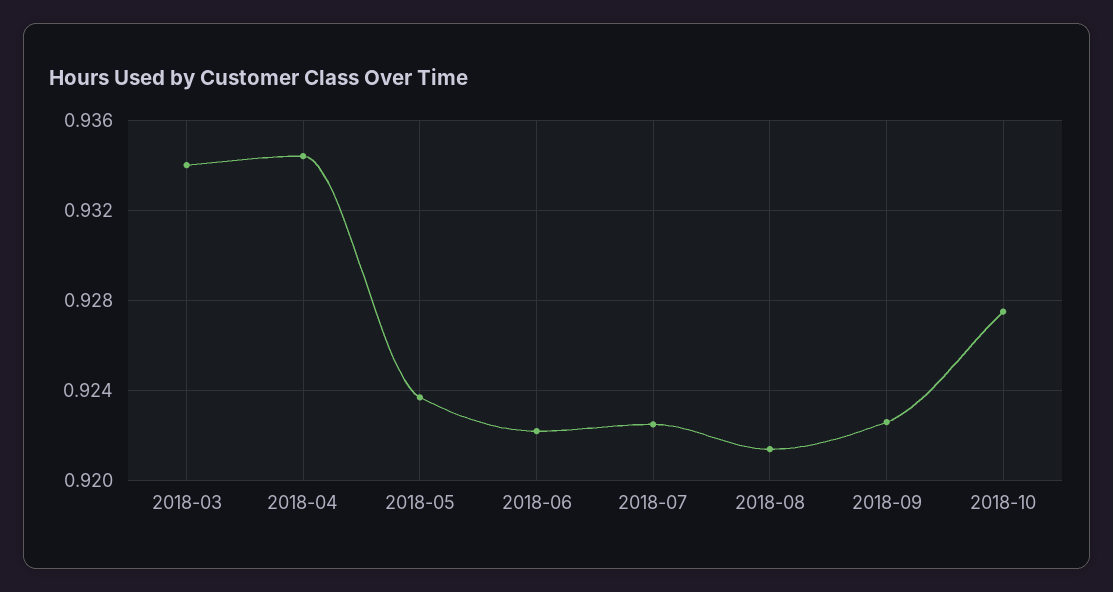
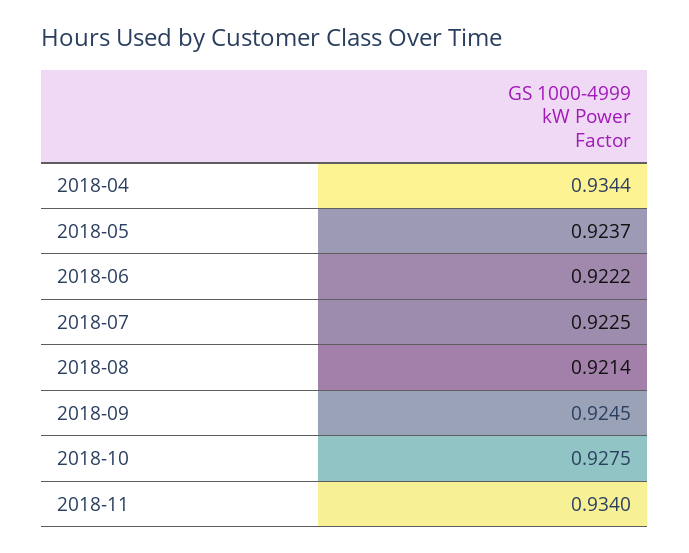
2018-03: 0.934 -> none
2018-09: 0.9225 -> 0.9245
2018-11: none -> 0.934

